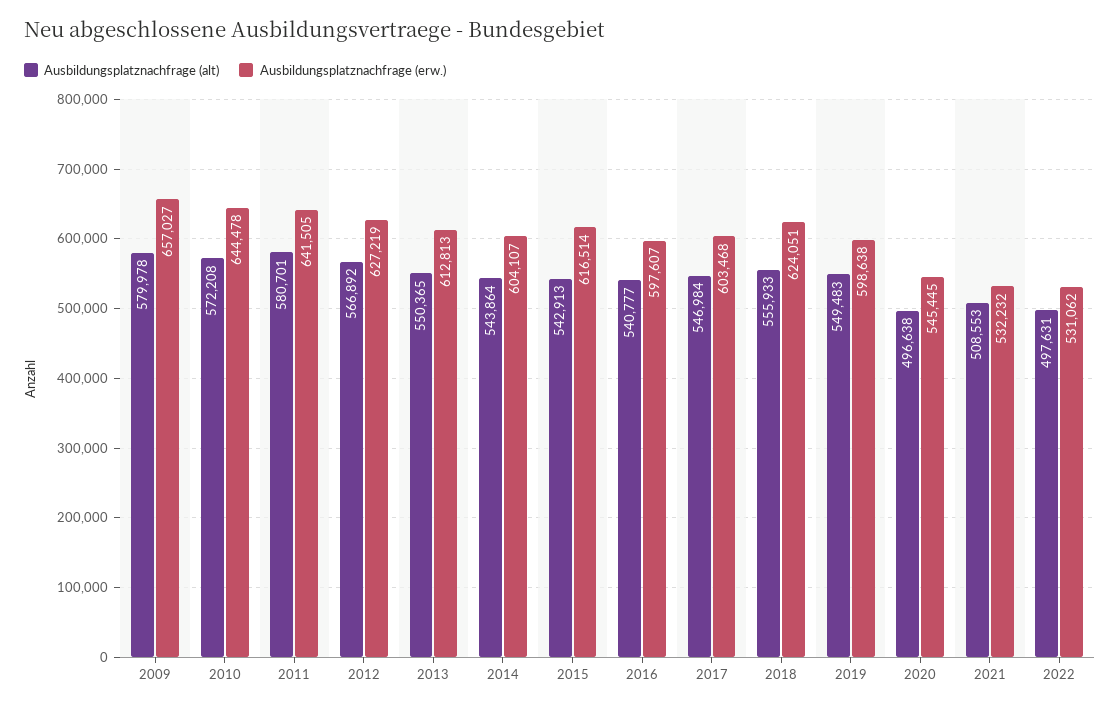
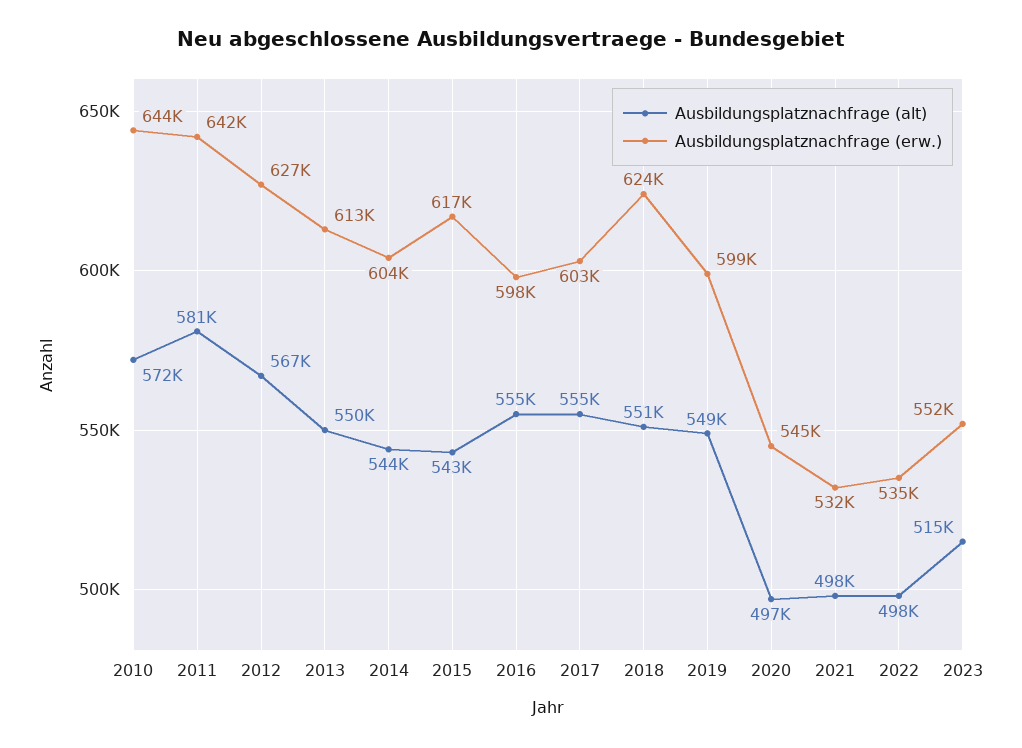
Ausbildungsplatznachfrage (alt), 2009: 579978 -> none
Ausbildungsplatznachfrage (erw.), 2009: 657027 -> none
Ausbildungsplatznachfrage (alt), 2016: 540777 -> 555000
Ausbildungsplatznachfrage (alt), 2017: 546984 -> 555000
Ausbildungsplatznachfrage (alt), 2018: 555933 -> 551000
Ausbildungsplatznachfrage (alt), 2021: 508553 -> 498000
Ausbildungsplatznachfrage (erw.), 2022: 531062 -> 535000
Ausbildungsplatznachfrage (alt), 2023: none -> 515000
Ausbildungsplatznachfrage (erw.), 2023: none -> 552000

